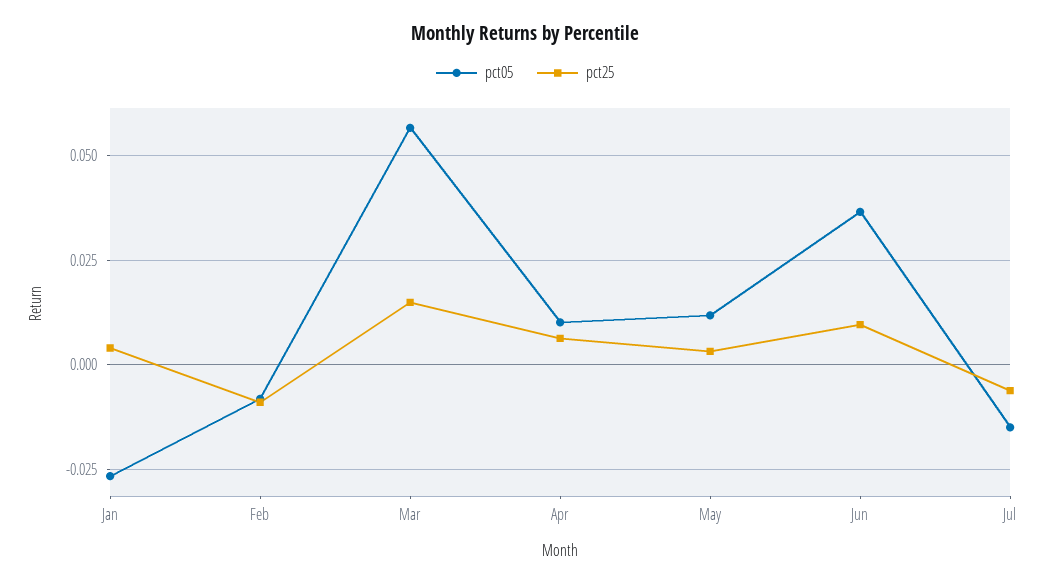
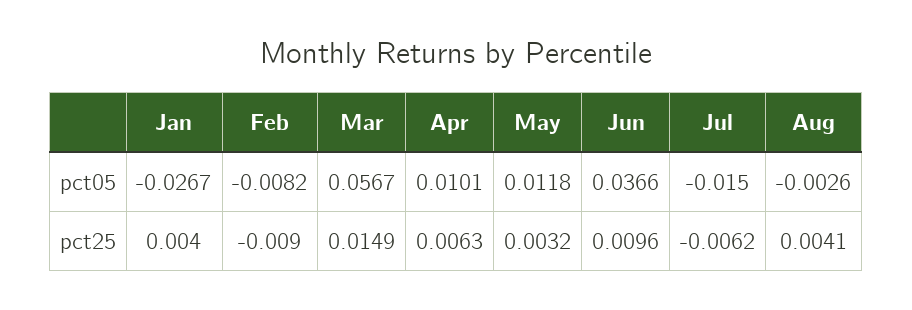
pct05, Aug: none -> -0.0026
pct25, Aug: none -> 0.0041

